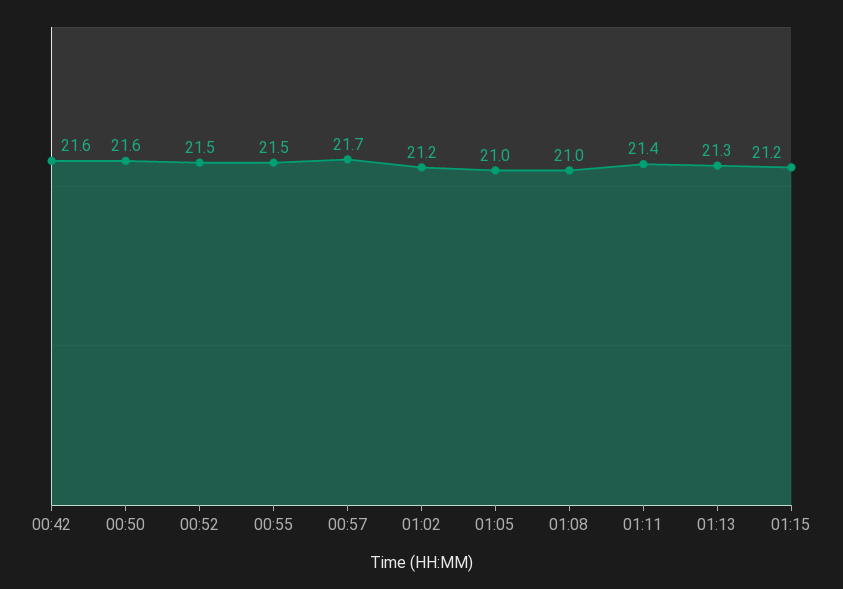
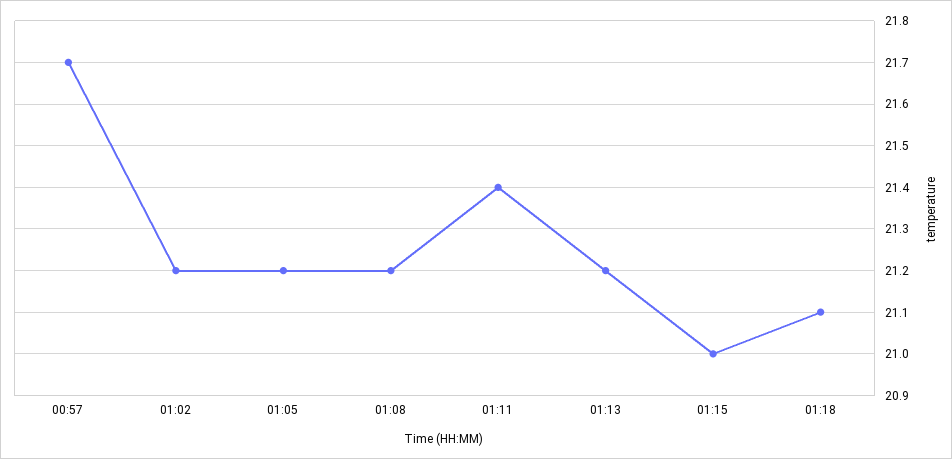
00:42: 21.6 -> none
00:50: 21.6 -> none
00:52: 21.5 -> none
00:55: 21.5 -> none
01:05: 21 -> 21.2
01:08: 21 -> 21.2
01:13: 21.3 -> 21.2
01:15: 21.2 -> 21
01:18: none -> 21.1

